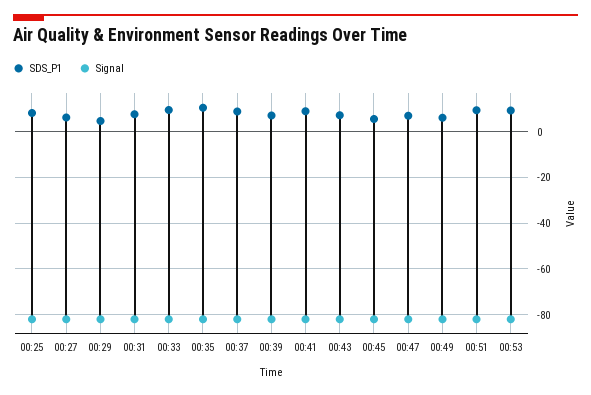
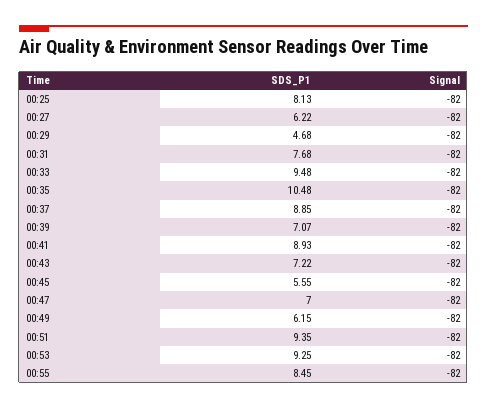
SDS_P1, 00:55: none -> 8.45
Signal, 00:55: none -> -82

